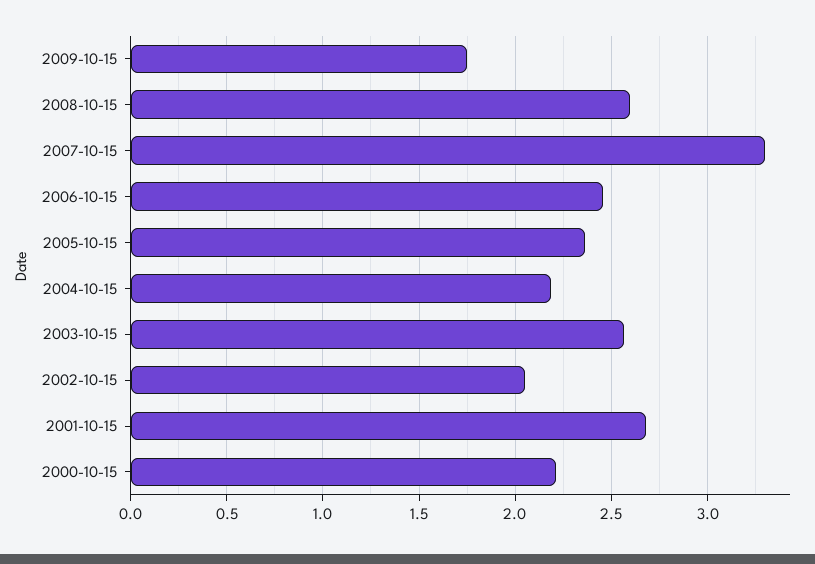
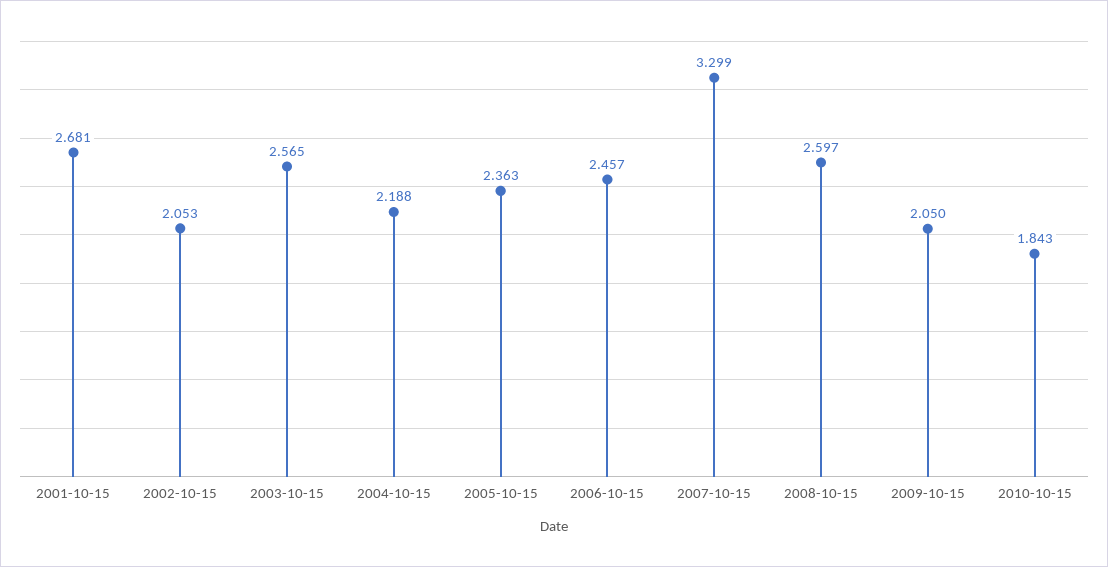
2009-10-15: 1.75 -> 2.05
2000-10-15: 2.2 -> none
2010-10-15: none -> 1.843

